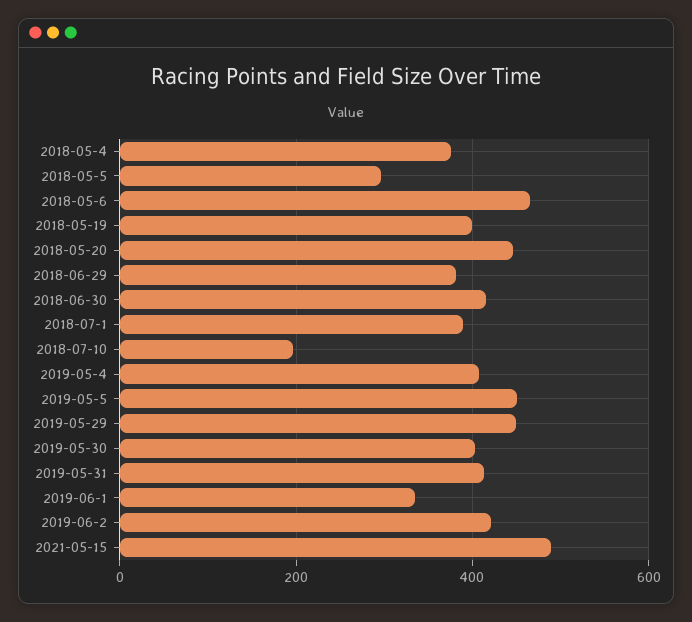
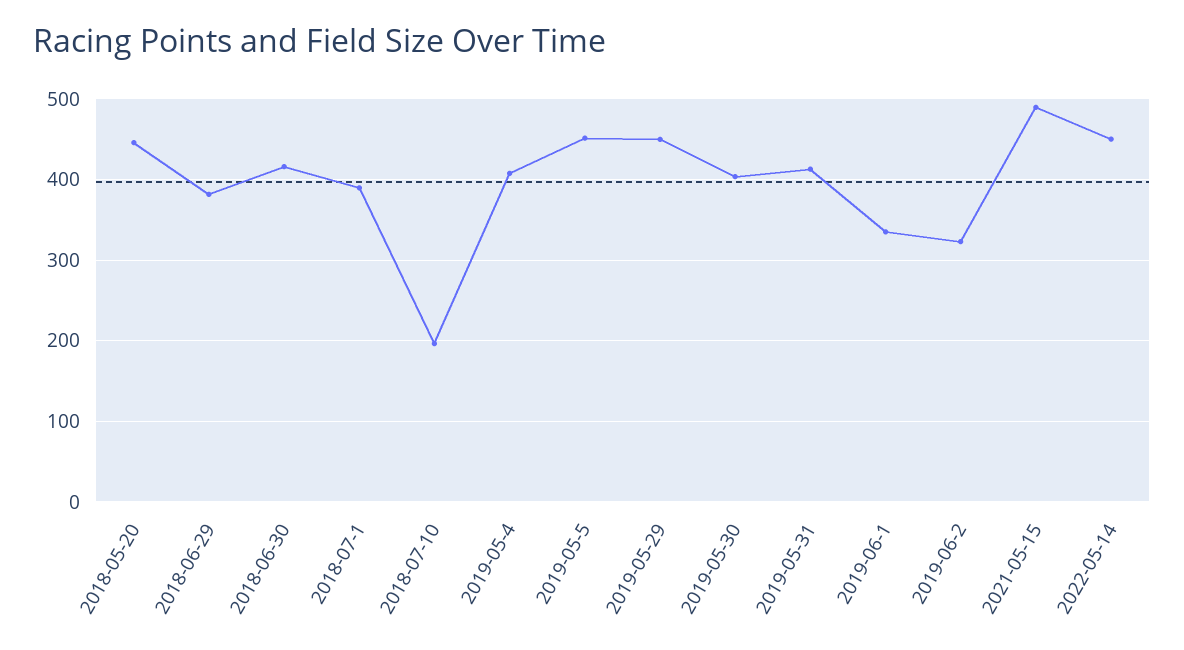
2018-05-4: 380 -> none
2018-05-5: 300 -> none
2018-05-6: 460 -> none
2018-05-19: 400 -> none
2019-06-2: 420 -> 320
2022-05-14: none -> 450

